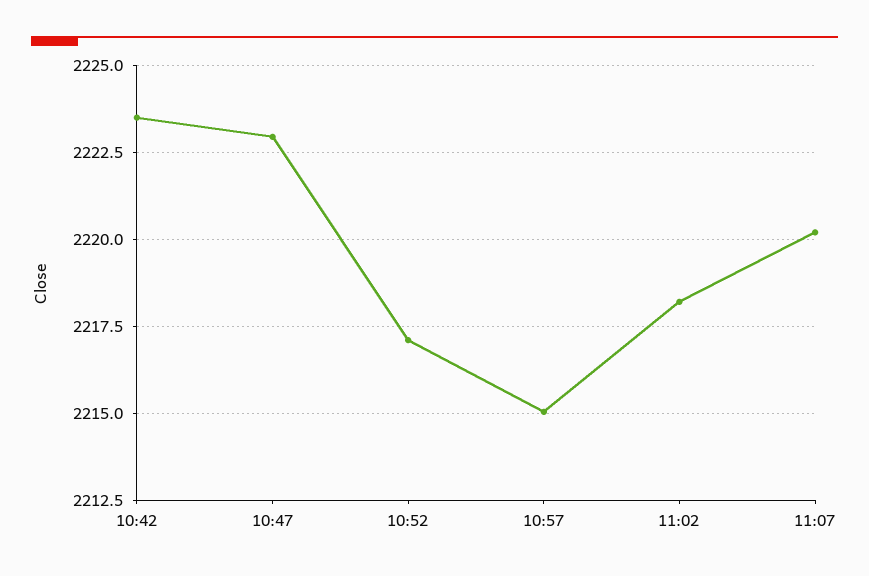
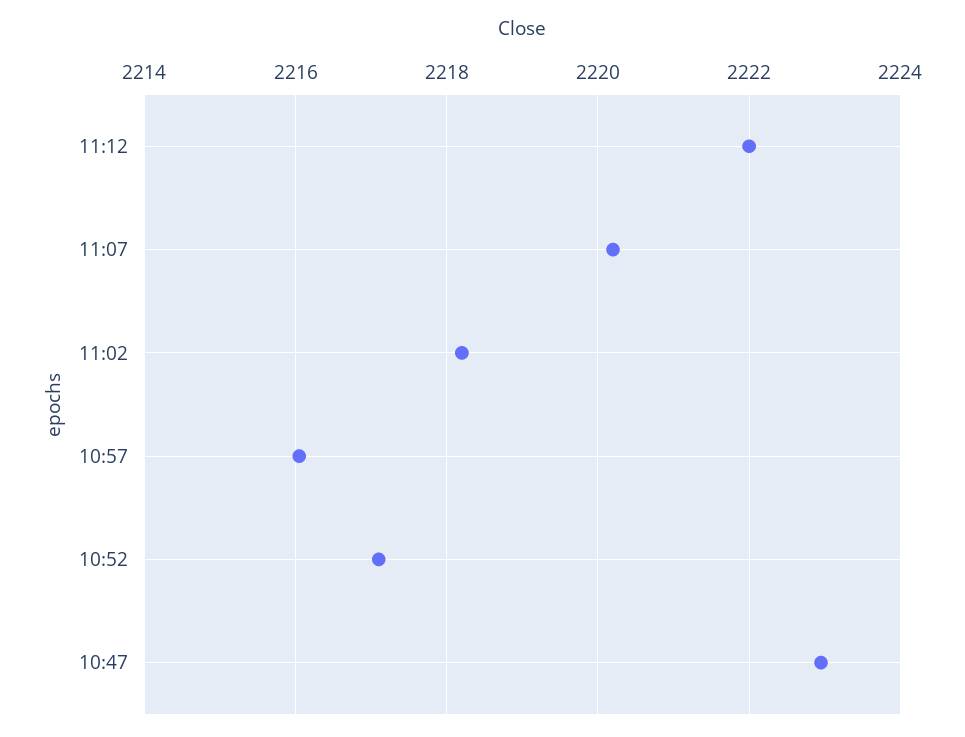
10:42: 2223.5 -> none
10:57: 2215 -> 2216
11:12: none -> 2222

